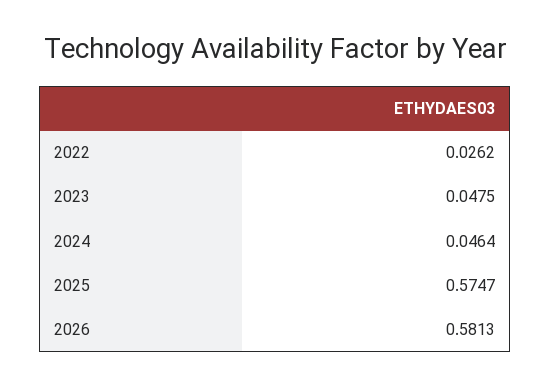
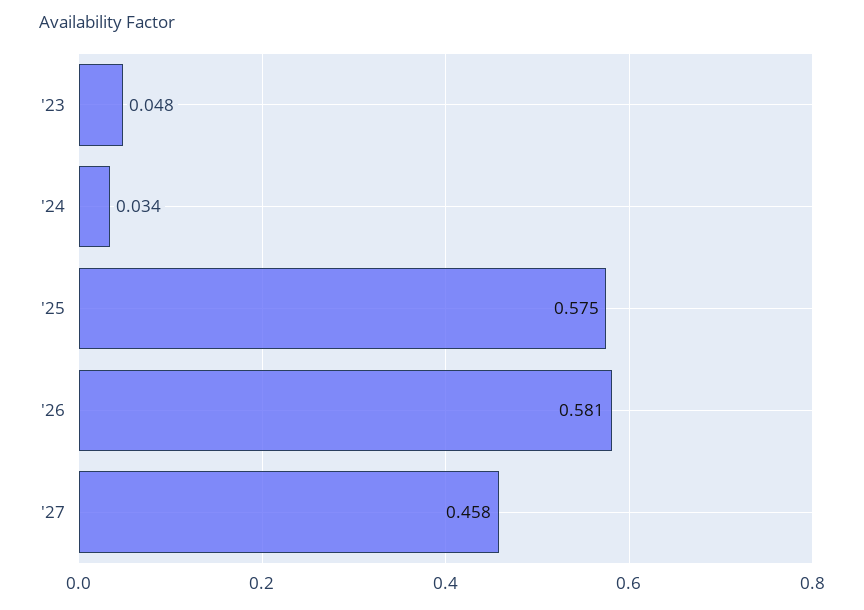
2022: 0.0262 -> none
2024: 0.0464 -> 0.034
'27: none -> 0.458

